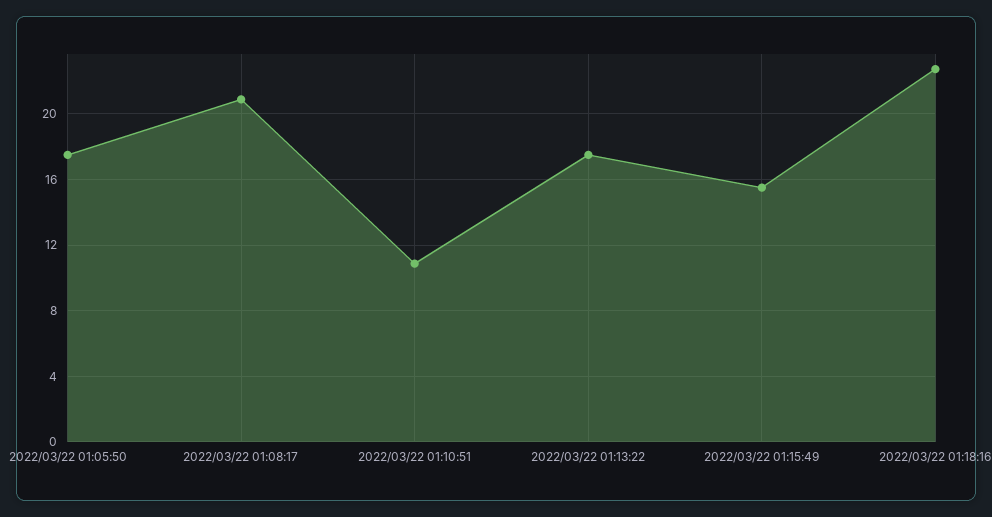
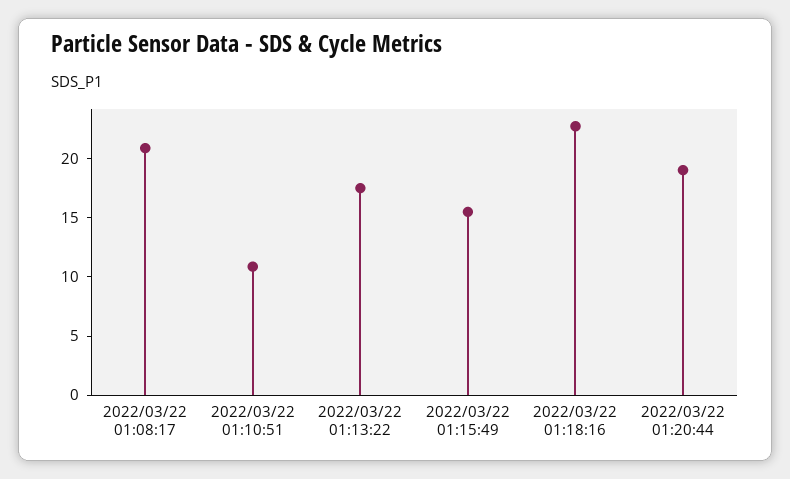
2022/03/22 01:05:50: 17.5 -> none
2022/03/22 01:20:44: none -> 19

